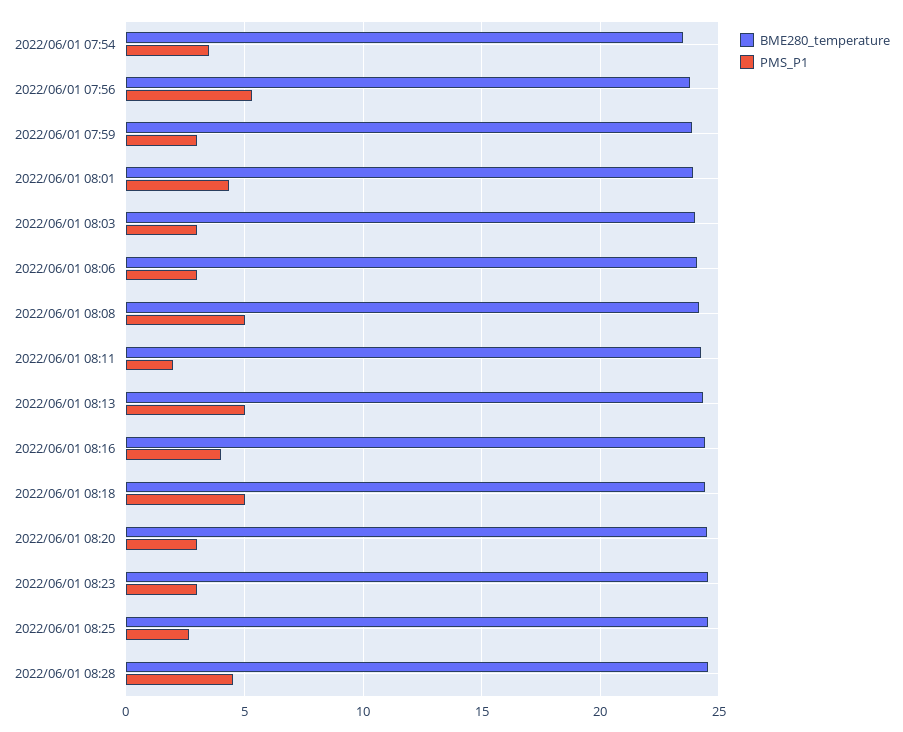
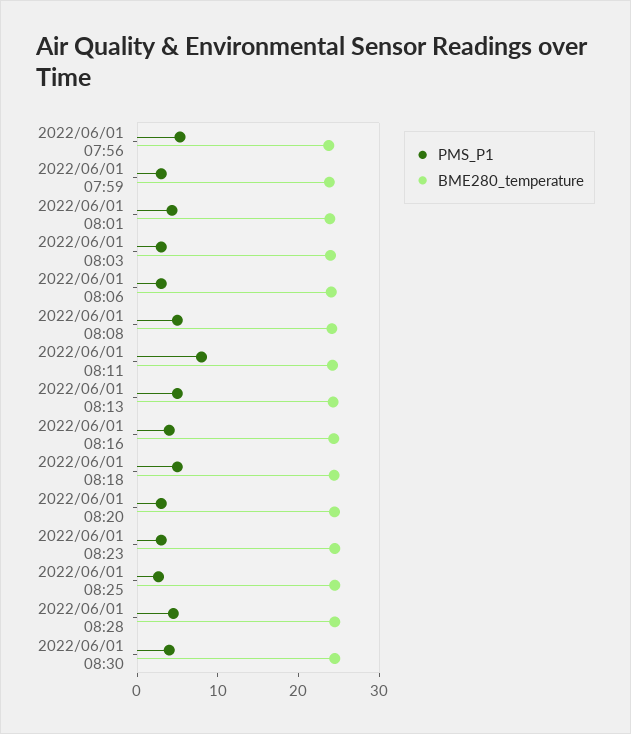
BME280_temperature, 2022/06/01 07:54: 23.5 -> none
PMS_P1, 2022/06/01 07:54: 3.5 -> none
PMS_P1, 2022/06/01 08:11: 2 -> 8
PMS_P1, 2022/06/01 08:30: none -> 4
BME280_temperature, 2022/06/01 08:30: none -> 24

